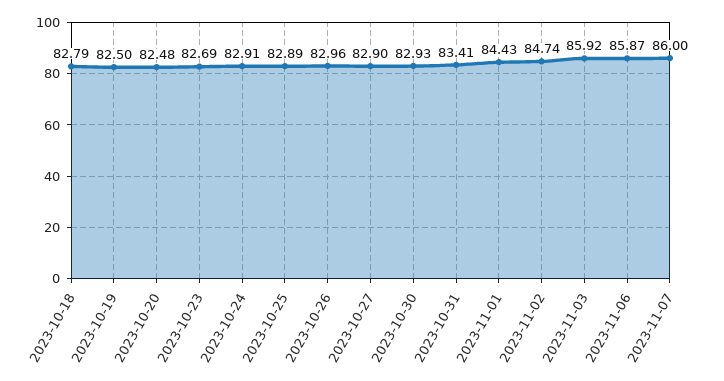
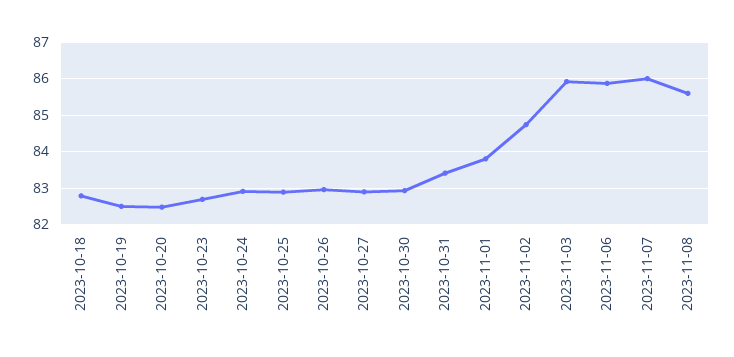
2023-11-01: 84.43 -> 83.8
2023-11-08: none -> 85.6

